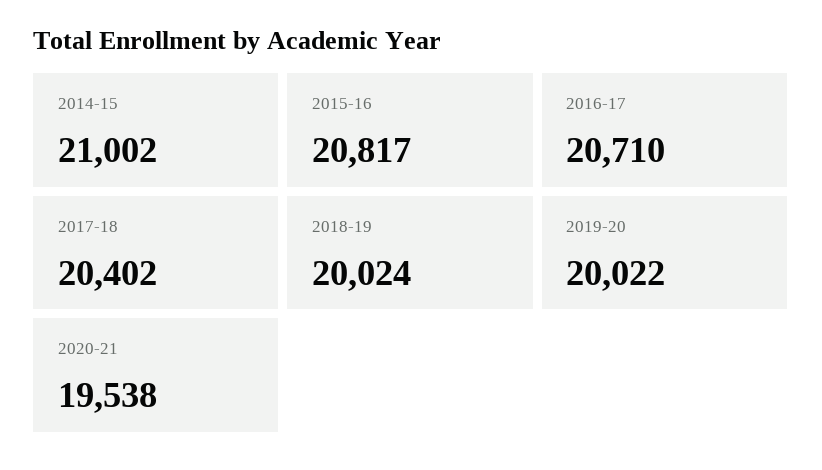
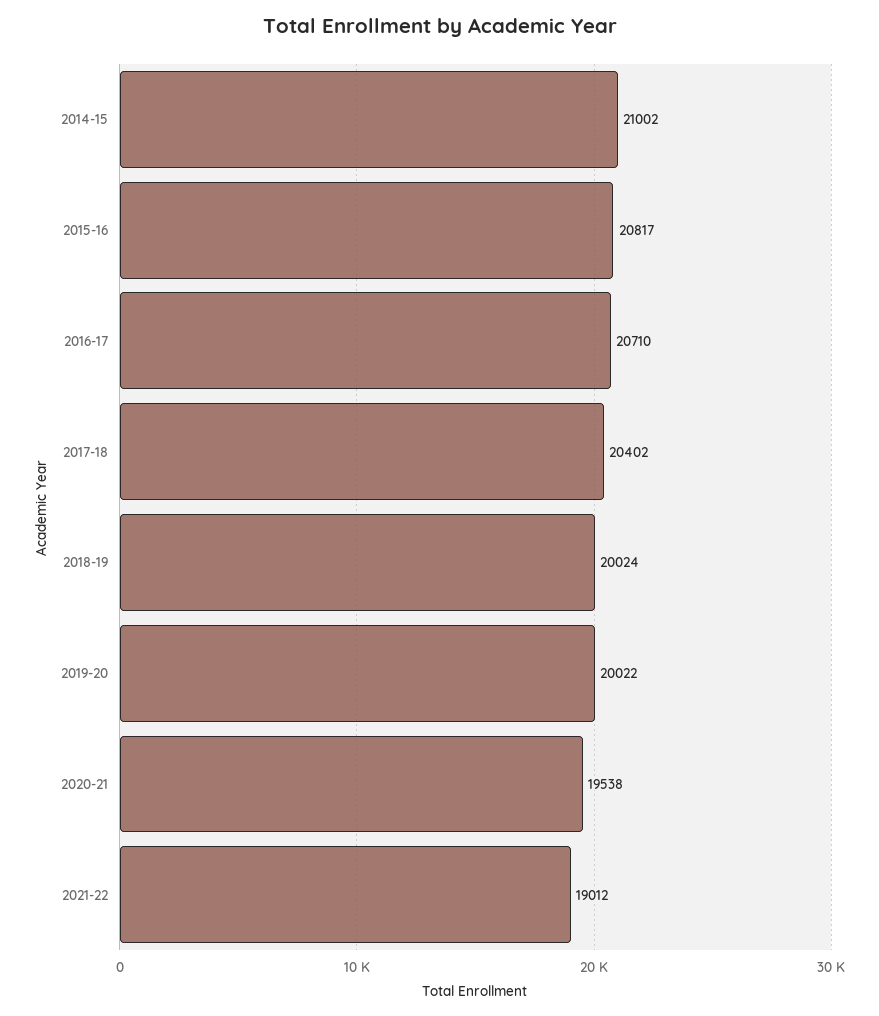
2021-22: none -> 19012

